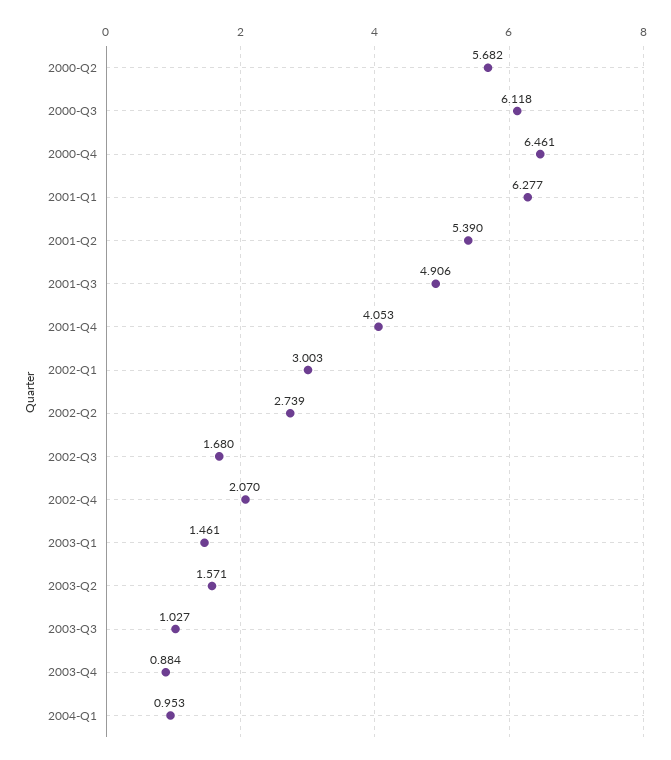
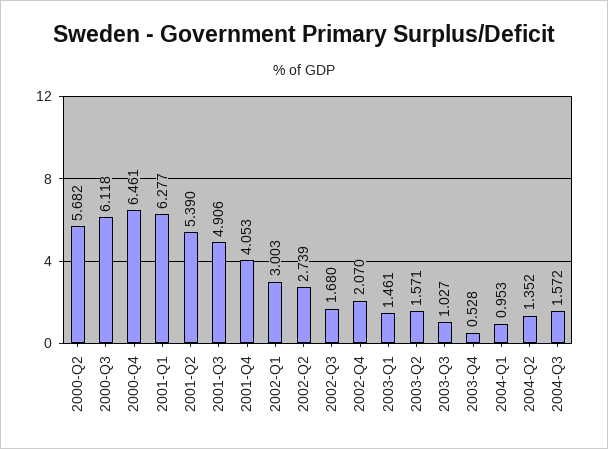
2003-Q4: 0.884 -> 0.528
2004-Q2: none -> 1.352
2004-Q3: none -> 1.572

